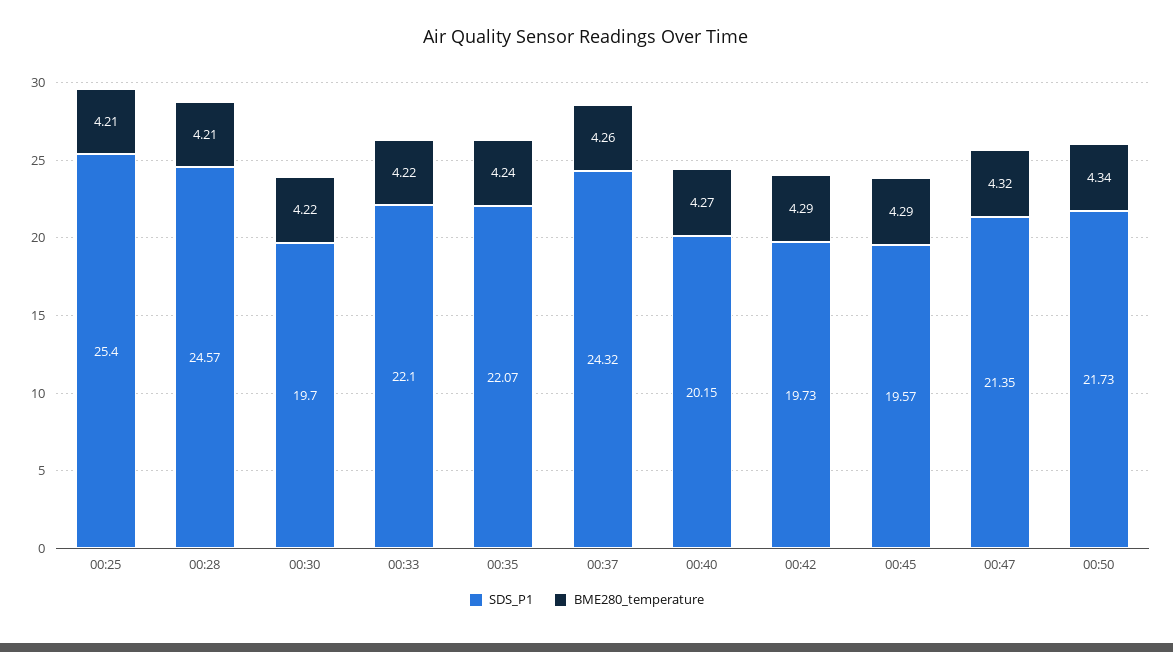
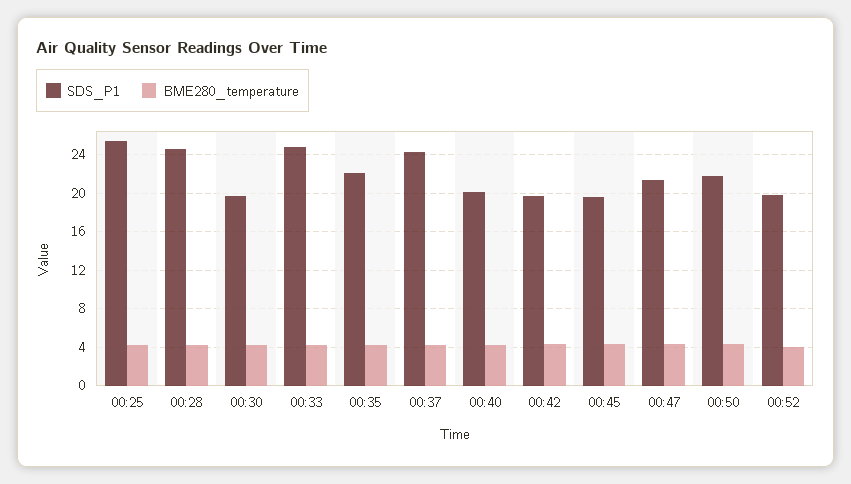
SDS_P1, 00:33: 22.1 -> 25
SDS_P1, 00:52: none -> 20
BME280_temperature, 00:52: none -> 4

